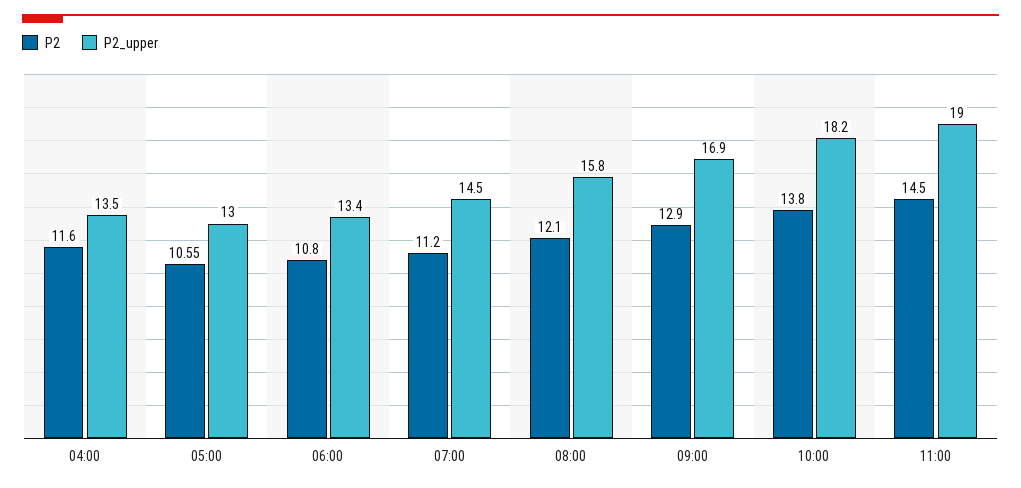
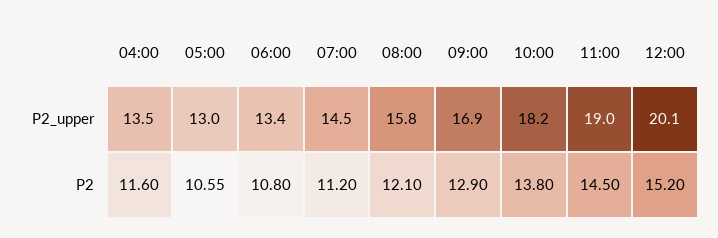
P2_upper, 12:00: none -> 20.1
P2, 12:00: none -> 15.2

